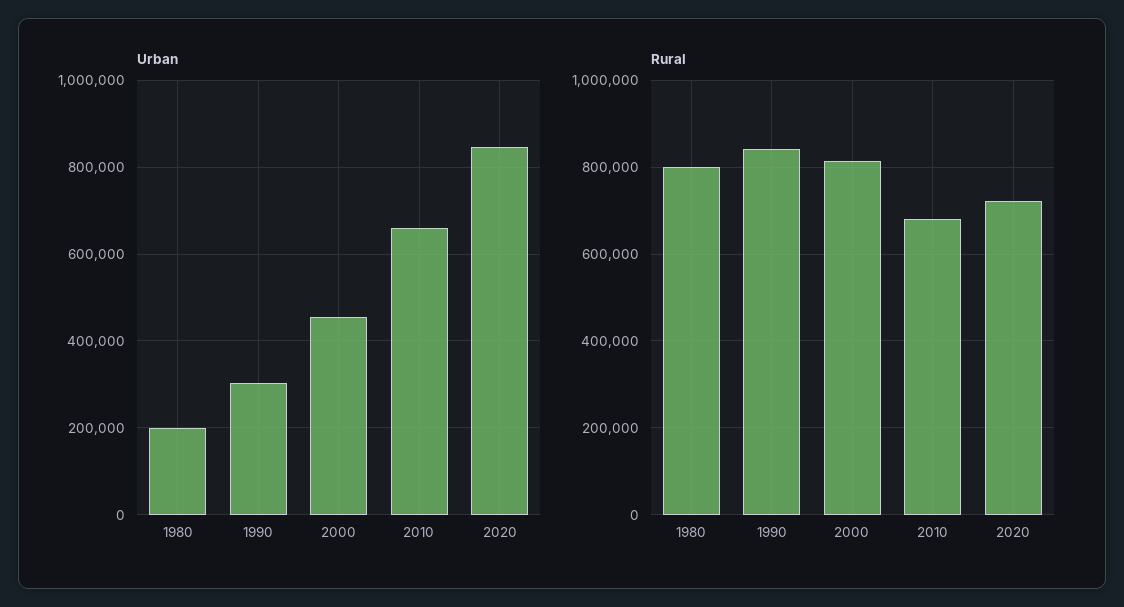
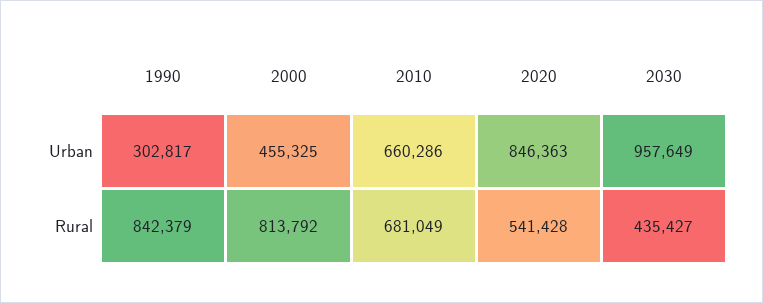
Urban, 1980: 200000 -> none
Rural, 1980: 800000 -> none
Rural, 2020: 720000 -> 541428
Urban, 2030: none -> 957649
Rural, 2030: none -> 435427

